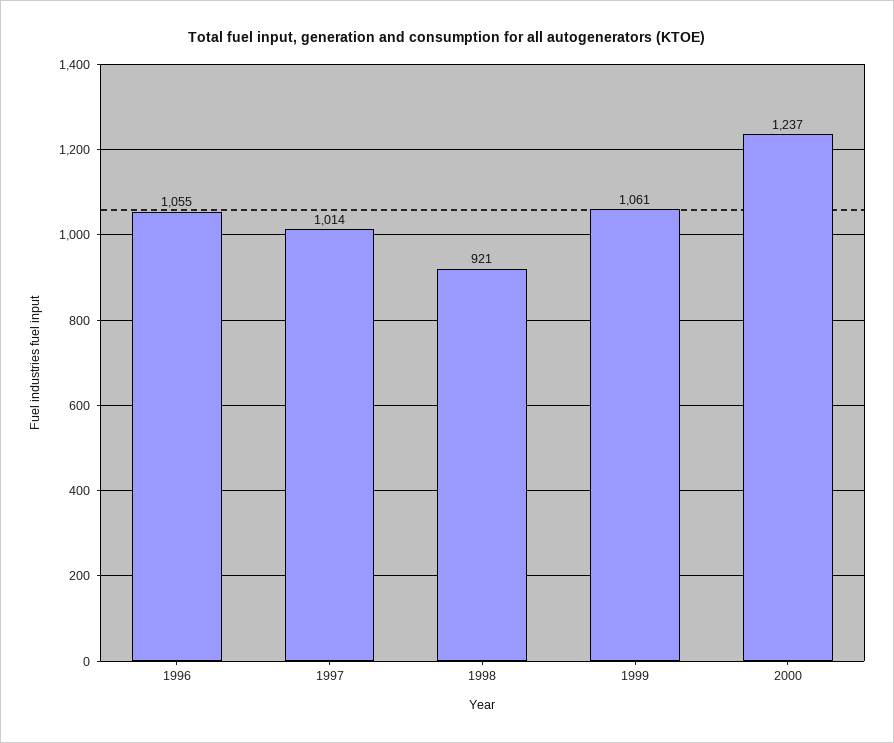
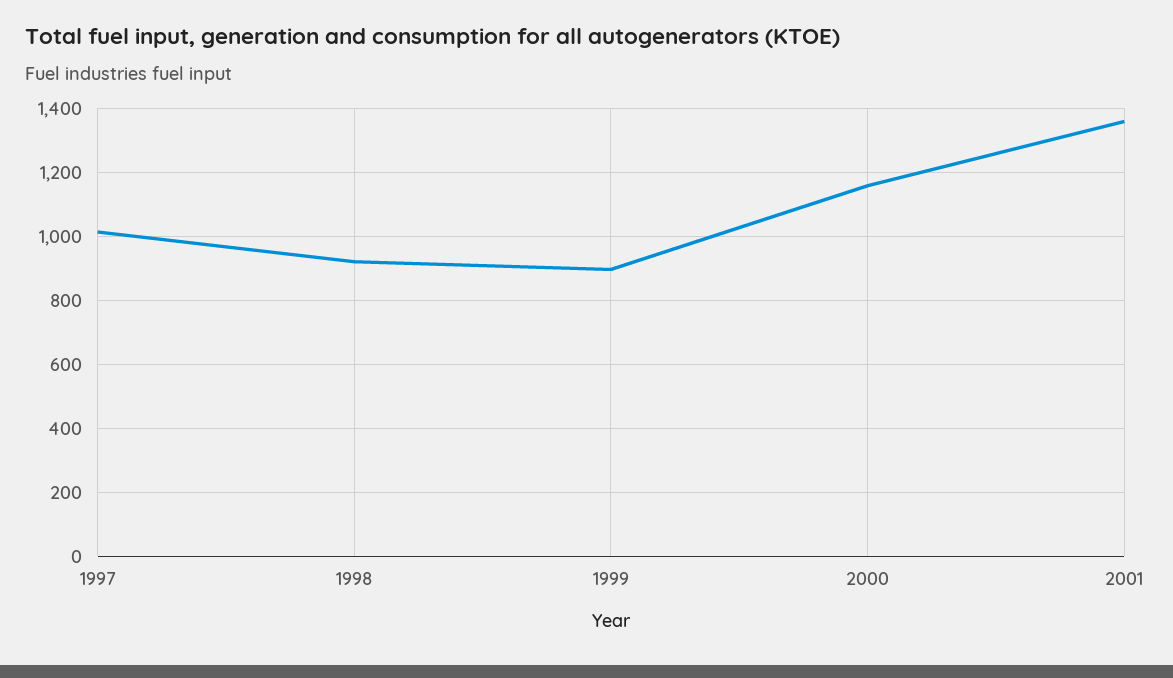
1996: 1055 -> none
1999: 1061 -> 900
2000: 1237 -> 1160
2001: none -> 1360

